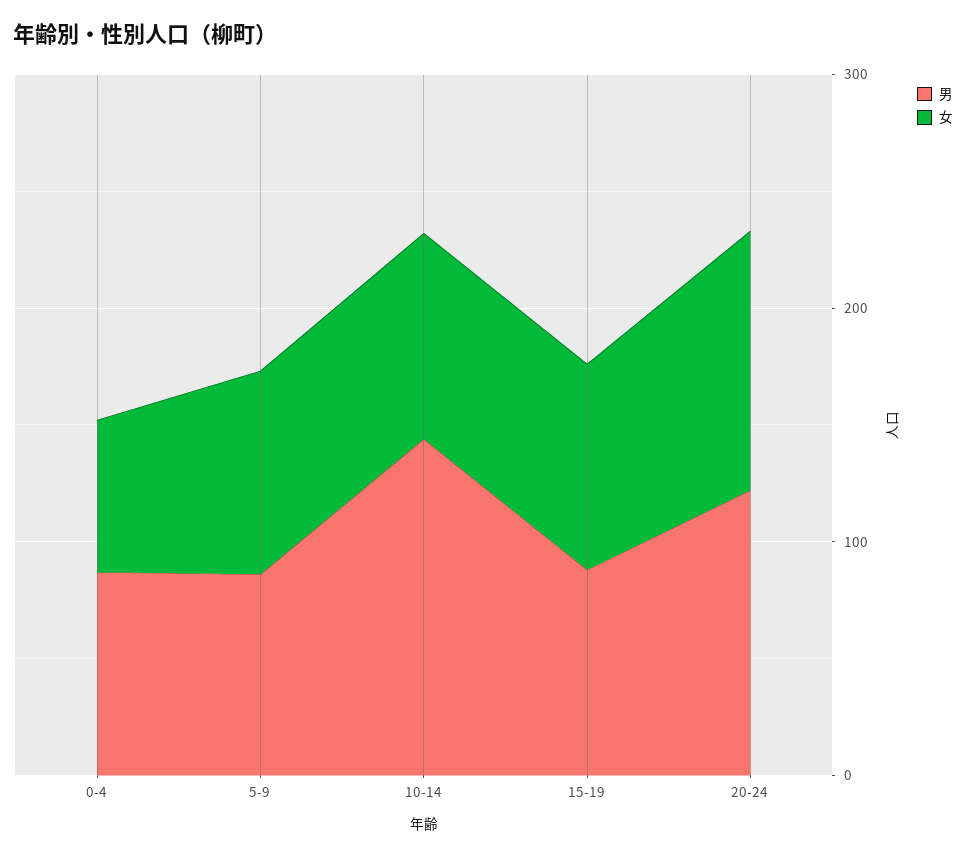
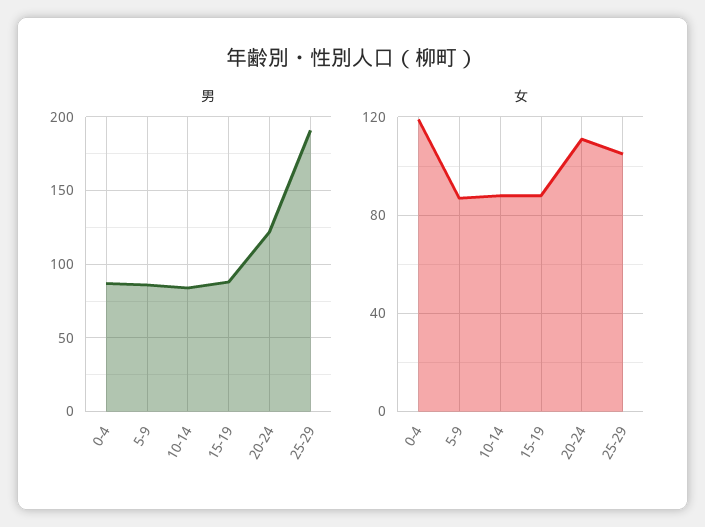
女, 0-4: 60 -> 120
男, 10-14: 140 -> 85
男, 25-29: none -> 190
女, 25-29: none -> 105

